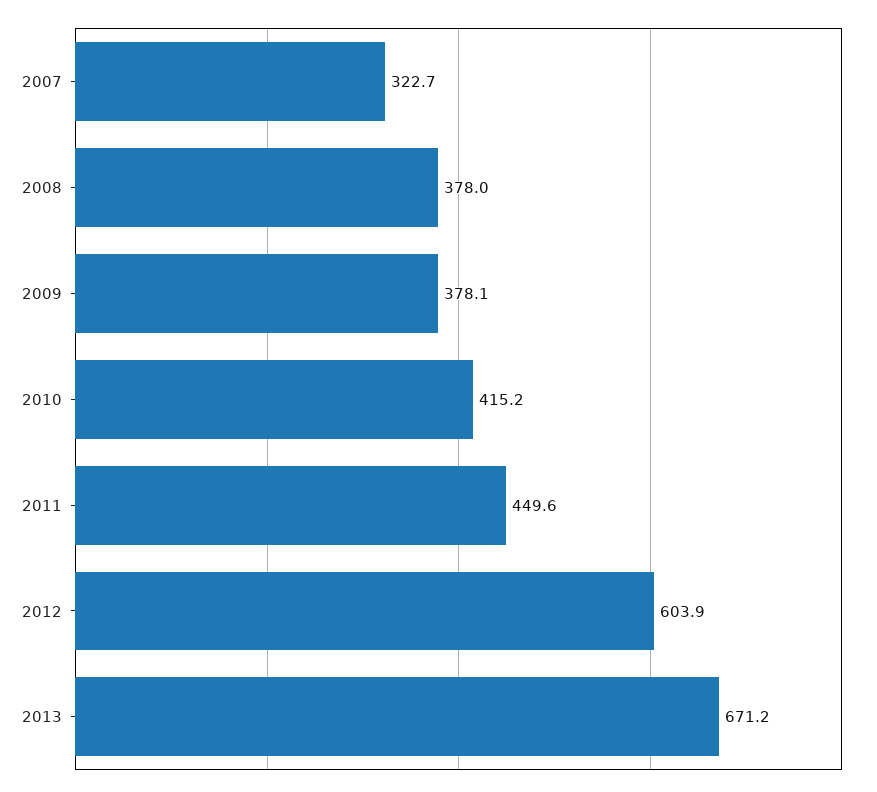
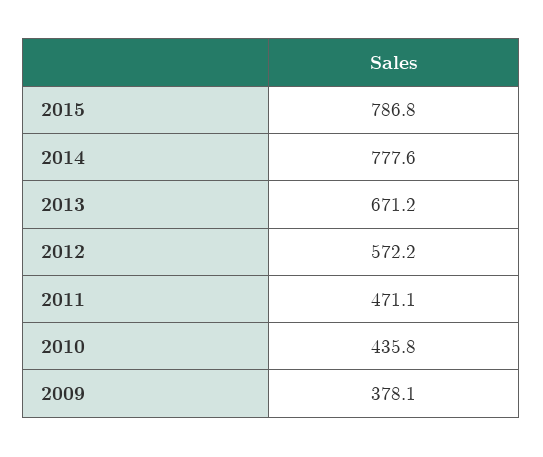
2007: 322.7 -> none
2008: 378 -> none
2010: 415.2 -> 435.8
2011: 449.6 -> 471.1
2012: 603.9 -> 572.2
2015: none -> 786.8
2014: none -> 777.6

